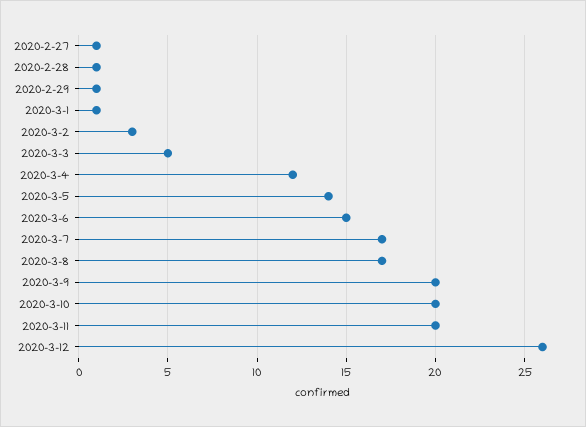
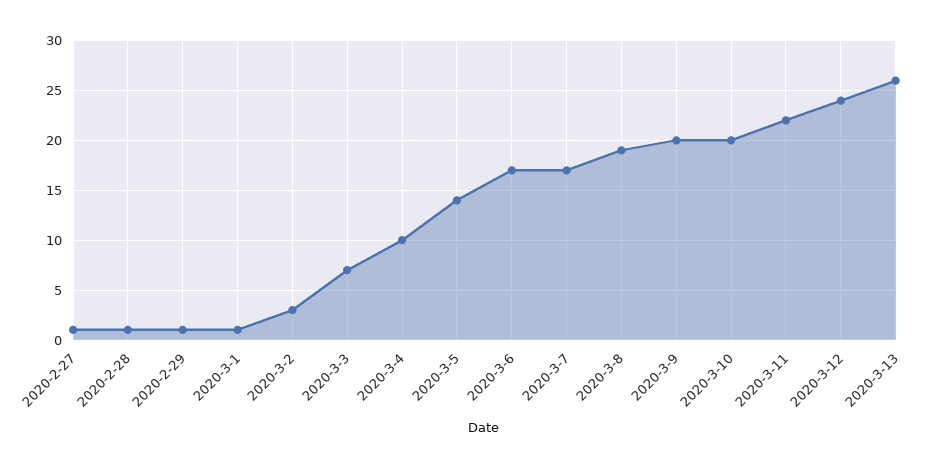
2020-3-3: 5 -> 7
2020-3-4: 12 -> 10
2020-3-6: 15 -> 17
2020-3-8: 17 -> 19
2020-3-11: 20 -> 22
2020-3-12: 26 -> 24
2020-3-13: none -> 26

